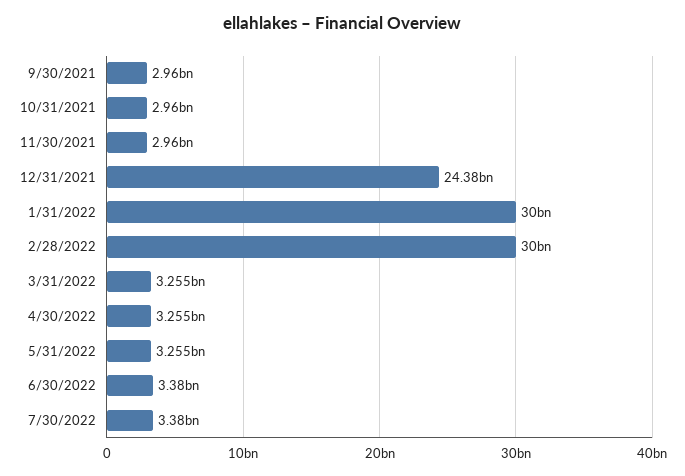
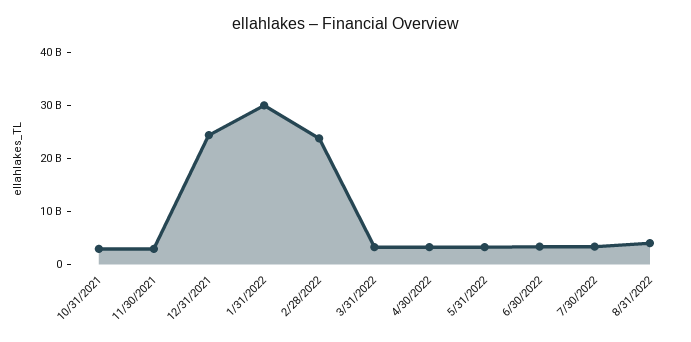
9/30/2021: 2960000000 -> none
2/28/2022: 30000000000 -> 24000000000
8/31/2022: none -> 4000000000

